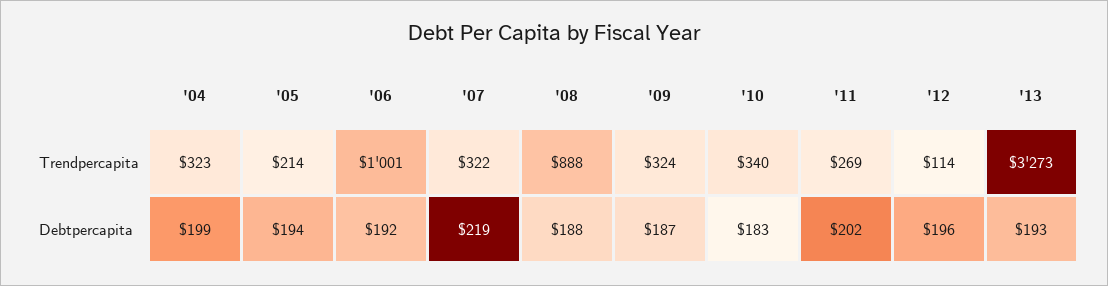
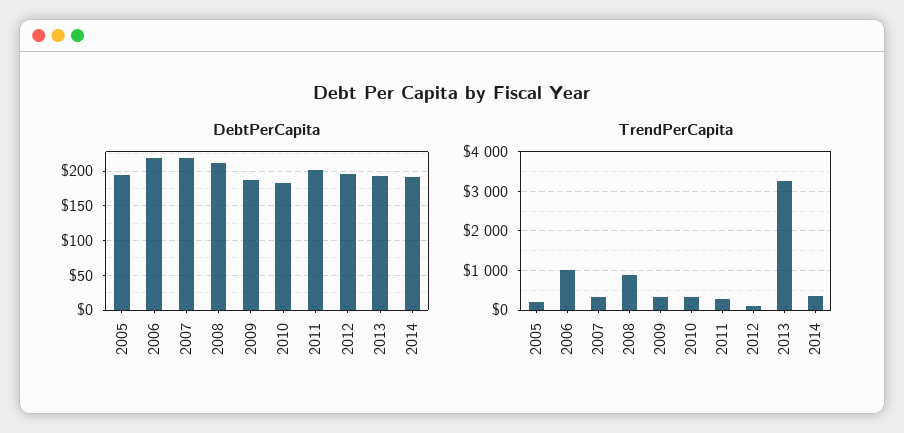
Trendpercapita, '04: 323 -> none
Debtpercapita, '04: 199 -> none
Debtpercapita, '06: 192 -> 220
Debtpercapita, '08: 188 -> 210
Debtpercapita, 2014: none -> 190
Trendpercapita, 2014: none -> 400

